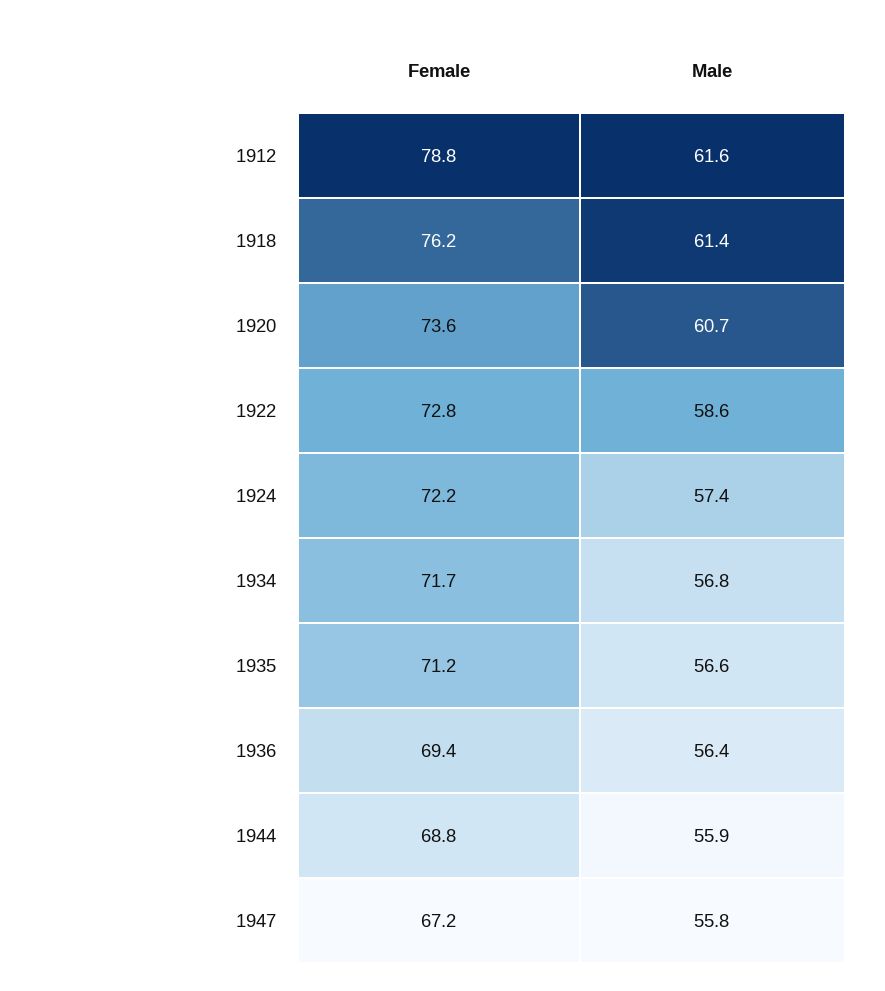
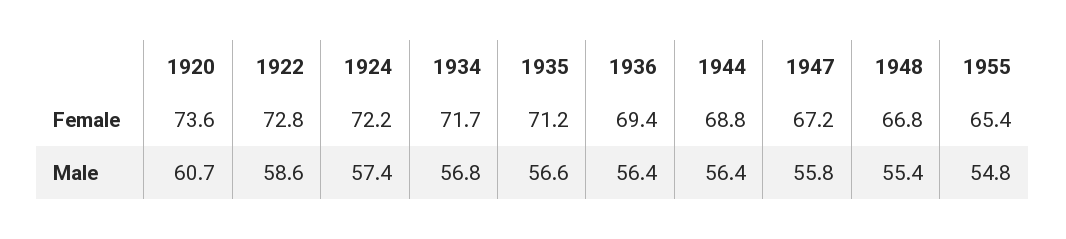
Female, 1912: 78.8 -> none
Male, 1912: 61.6 -> none
Female, 1918: 76.2 -> none
Male, 1918: 61.4 -> none
Male, 1944: 55.9 -> 56.4
Female, 1948: none -> 66.8
Female, 1955: none -> 65.4
Male, 1948: none -> 55.4
Male, 1955: none -> 54.8

